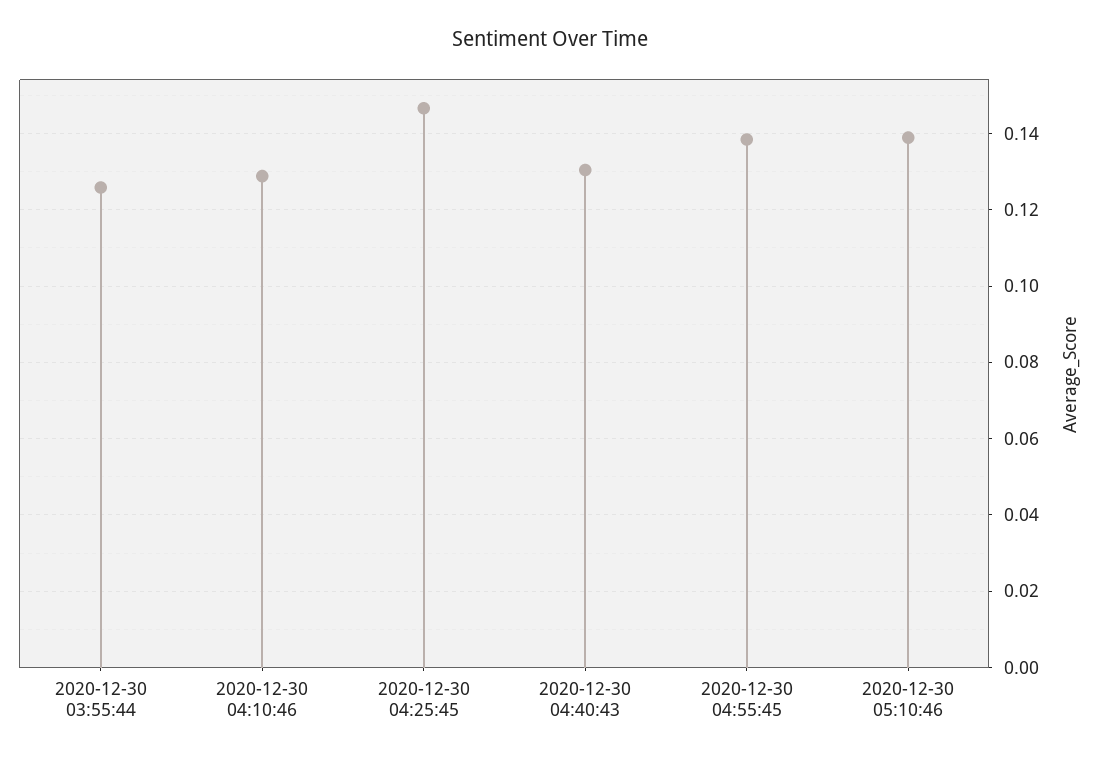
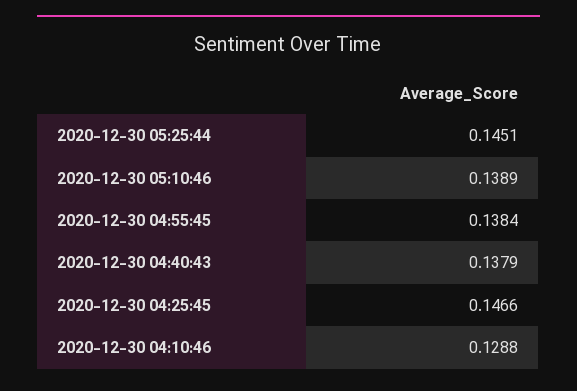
2020-12-30 03:55:44: 0.126 -> none
2020-12-30 04:40:43: 0.13 -> 0.1379
2020-12-30 05:25:44: none -> 0.1451

